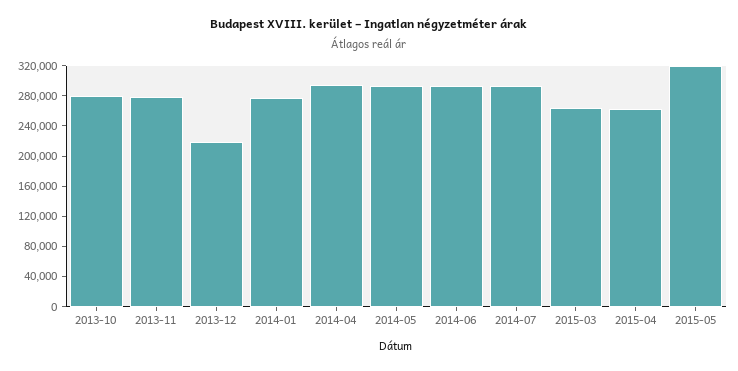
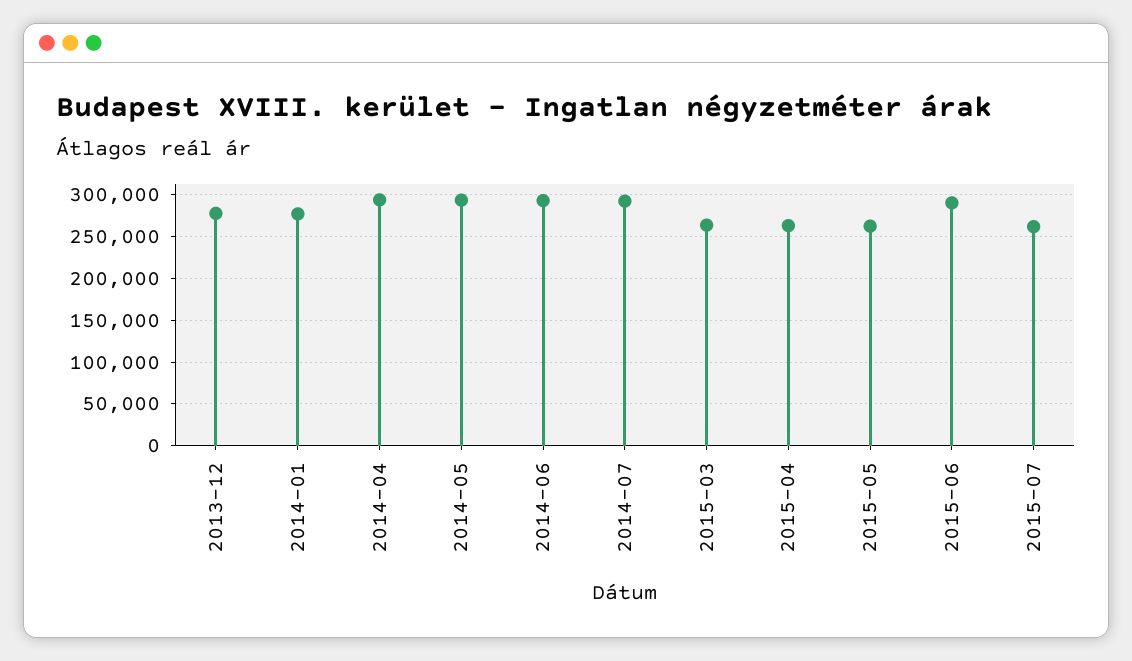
2013-10: 280000 -> none
2013-11: 280000 -> none
2013-12: 220000 -> 280000
2015-05: 320000 -> 260000
2015-06: none -> 290000
2015-07: none -> 260000

